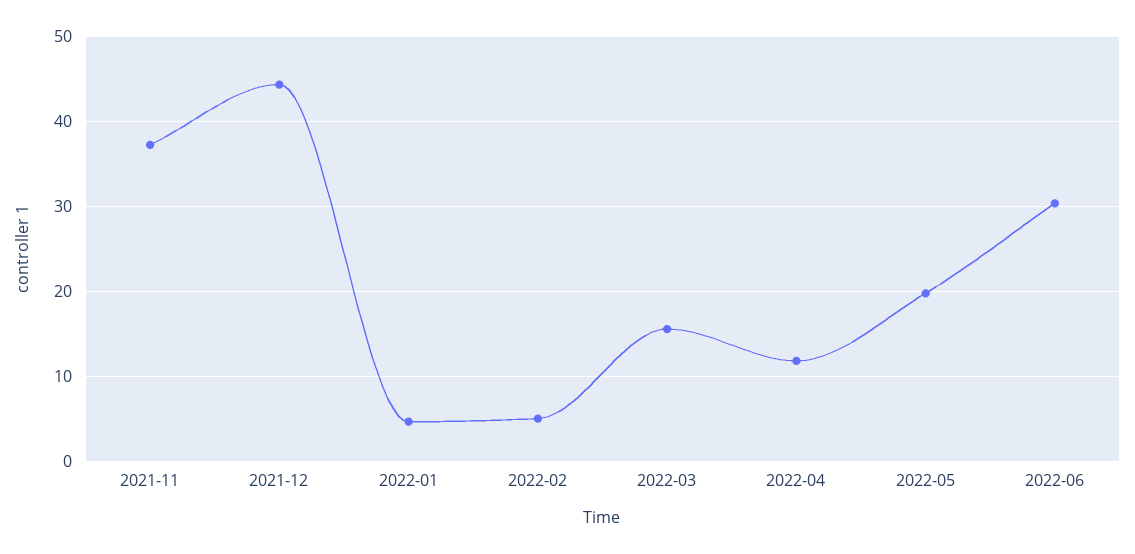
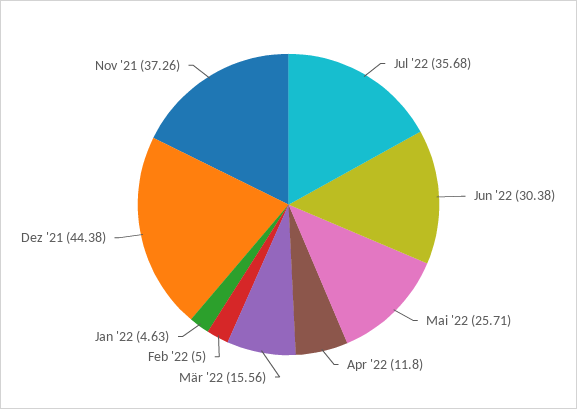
2022-05: 20 -> 25.71
Jul '22: none -> 35.68

